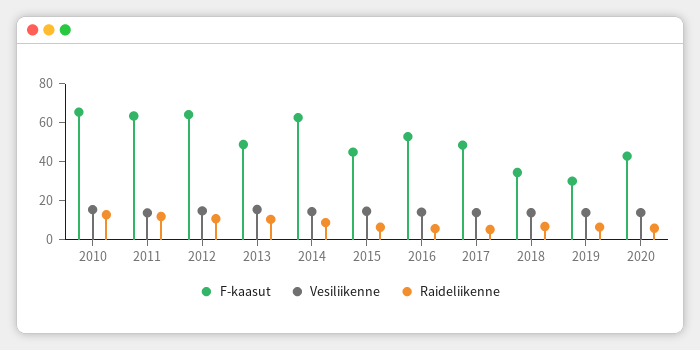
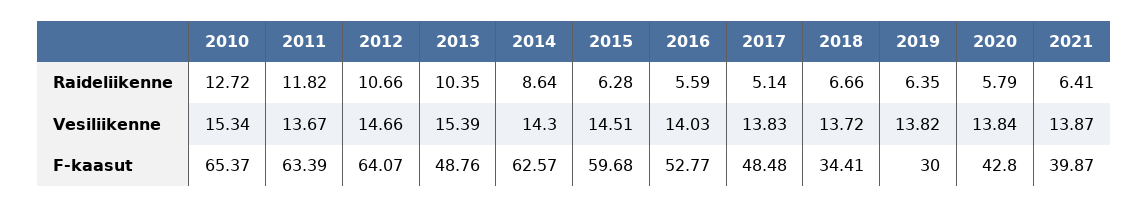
F-kaasut, 2015: 45 -> 59.68
Raideliikenne, 2021: none -> 6.41
Vesiliikenne, 2021: none -> 13.87
F-kaasut, 2021: none -> 39.87

